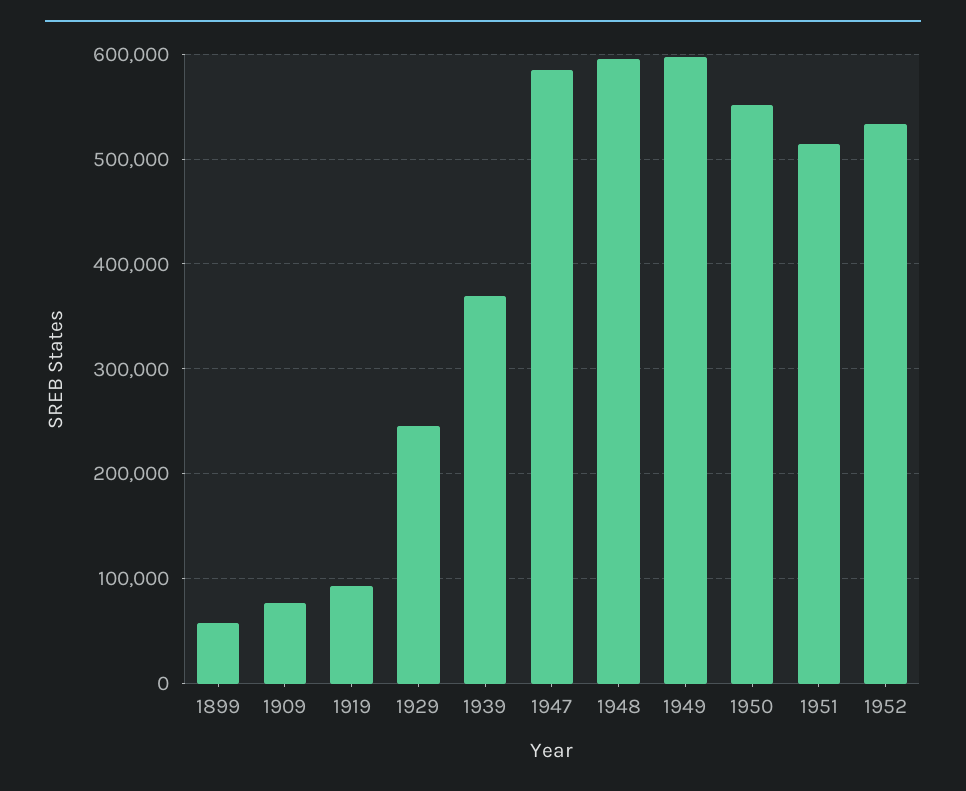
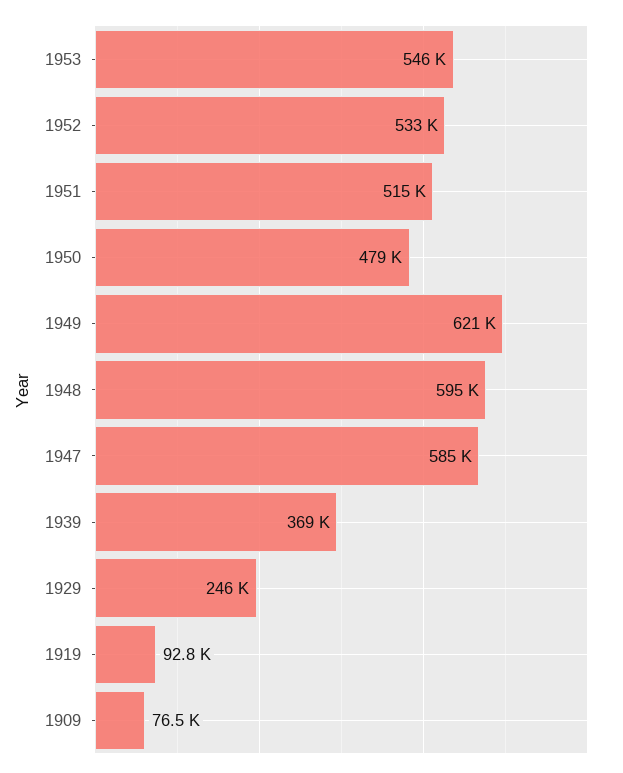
1899: 60000 -> none
1949: 600000 -> 621000
1950: 550000 -> 479000
1953: none -> 546000

